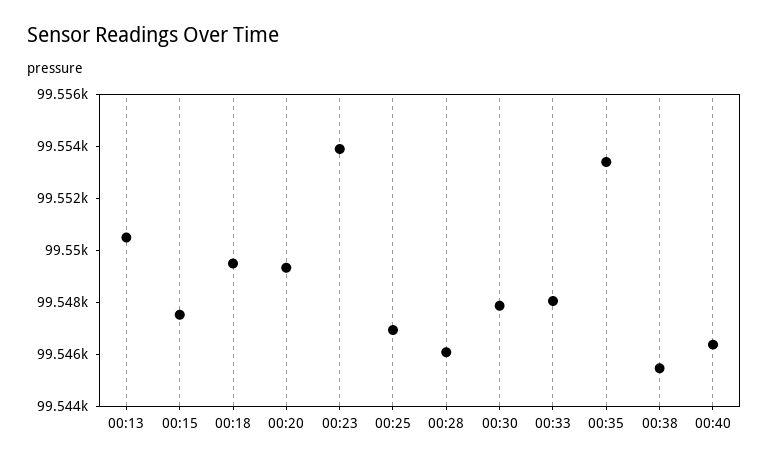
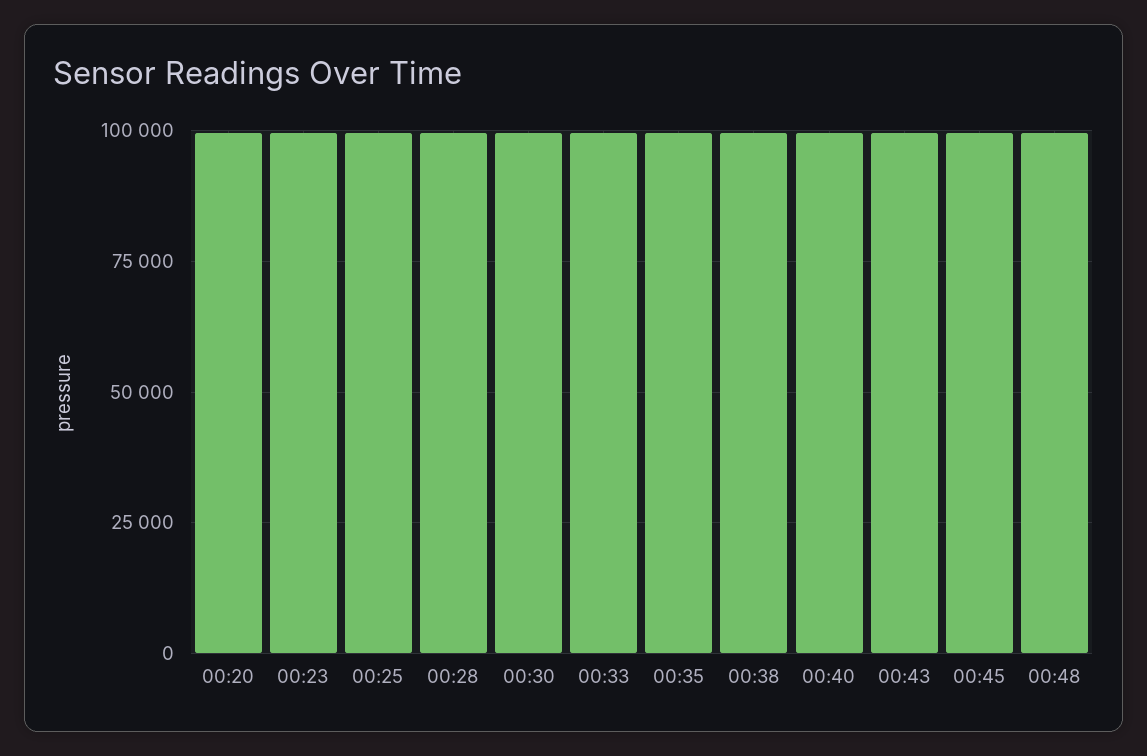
00:13: 99550.5 -> none
00:15: 99547.5 -> none
00:18: 99549.5 -> none
00:43: none -> 100000
00:45: none -> 100000
00:48: none -> 100000

